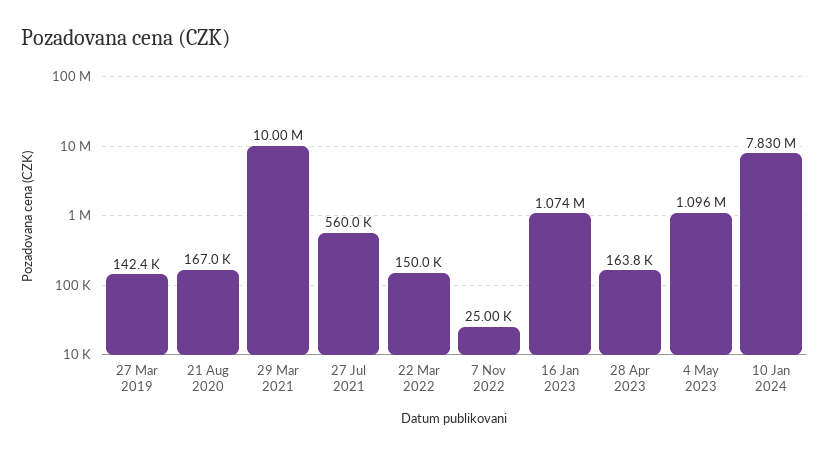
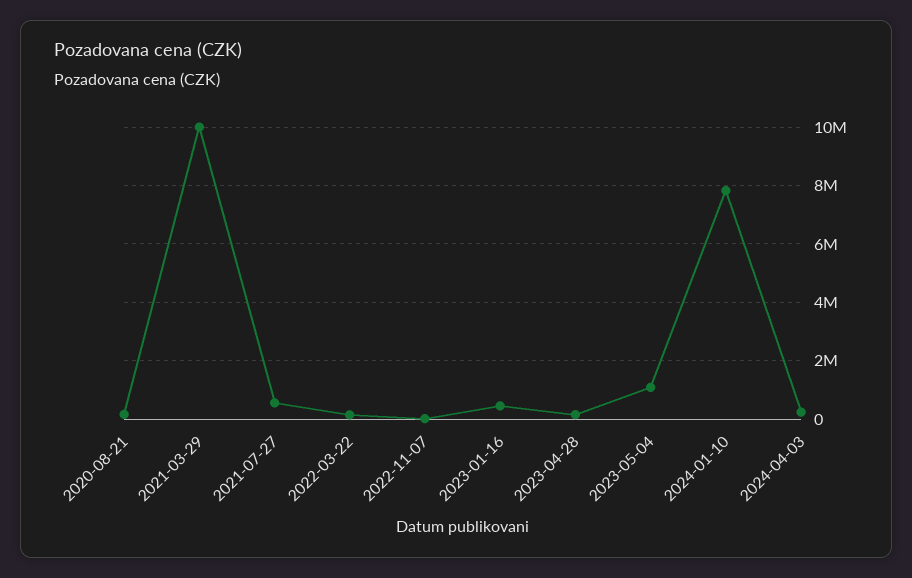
27 Mar 2019: 142400 -> none
16 Jan 2023: 1074000 -> 500000
2024-04-03: none -> 250000

